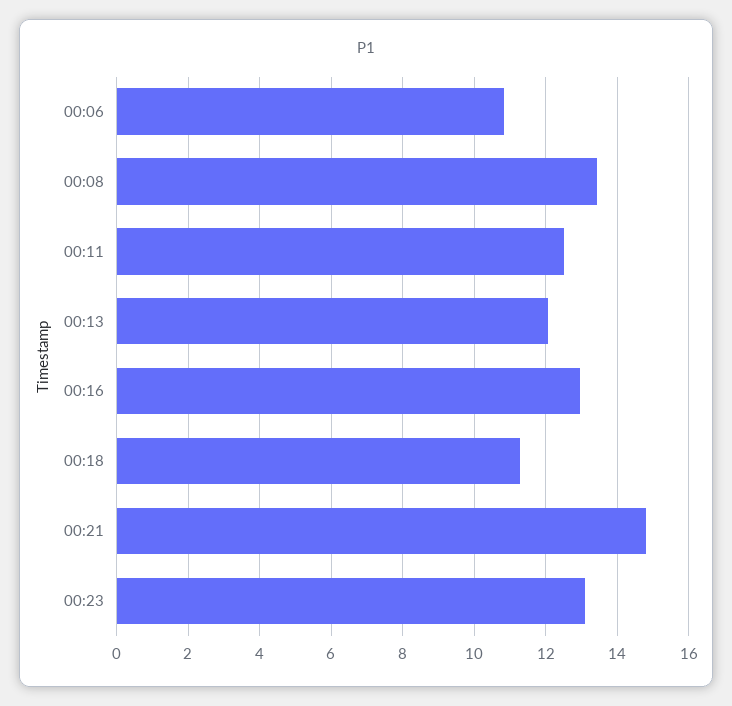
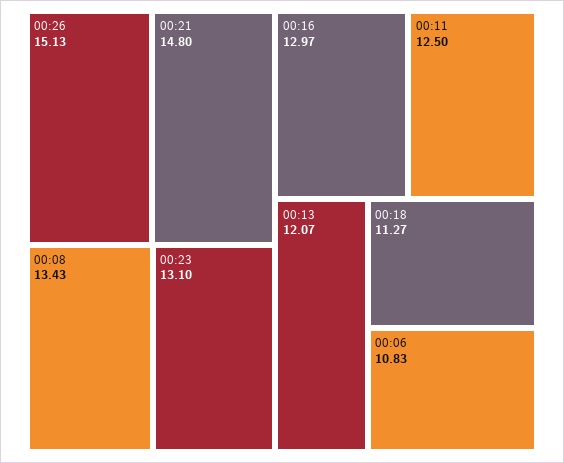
00:26: none -> 15.13

